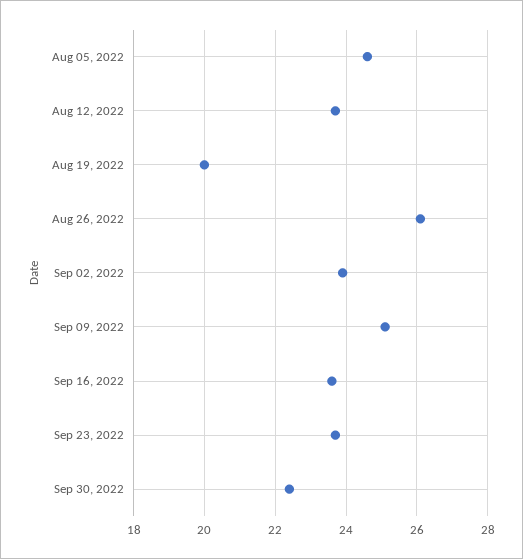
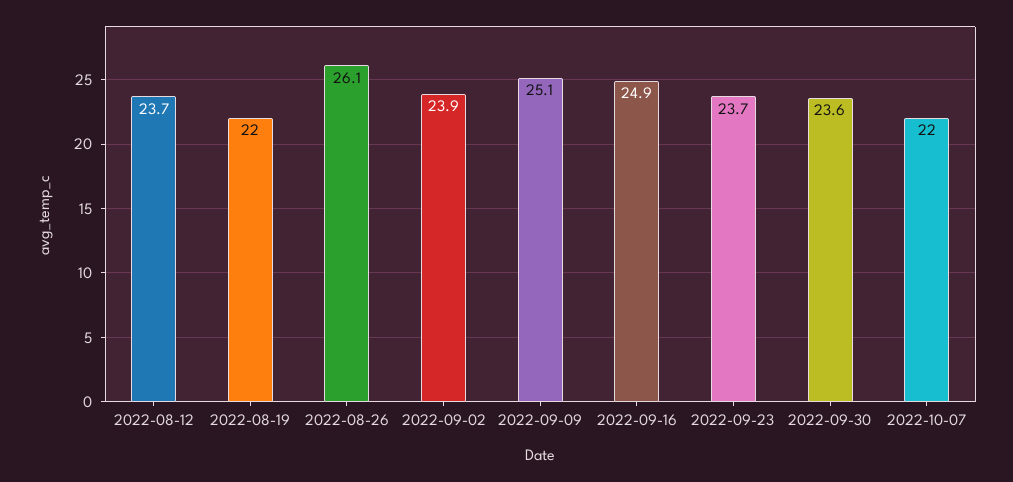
Aug 05, 2022: 24.5 -> none
Aug 19, 2022: 20 -> 22
Sep 16, 2022: 23.5 -> 24.9
Sep 30, 2022: 22.5 -> 23.6
2022-10-07: none -> 22

